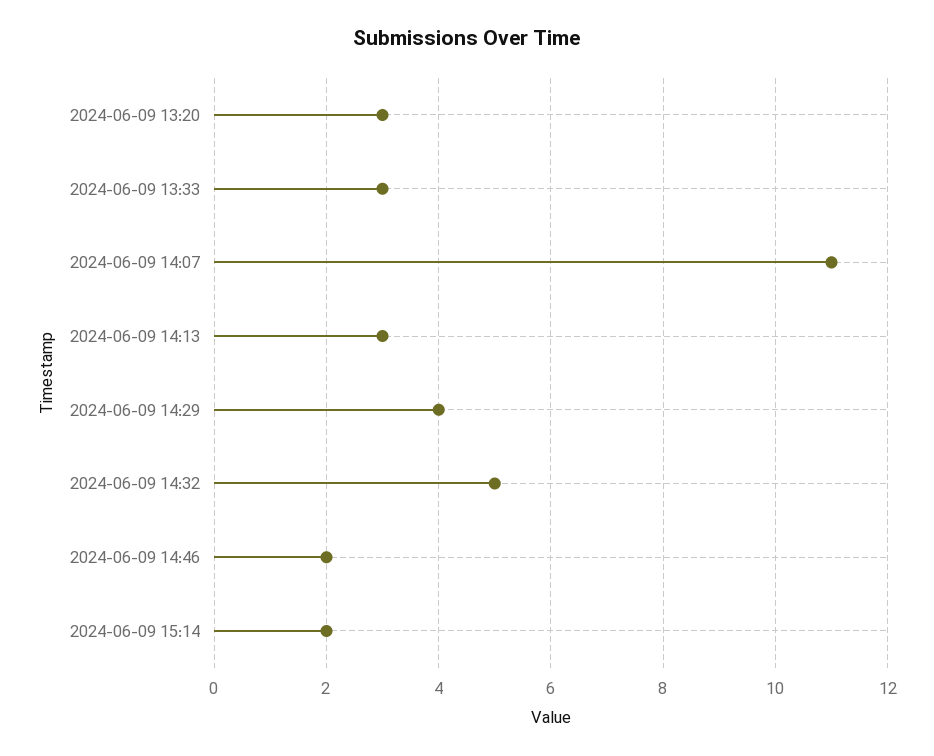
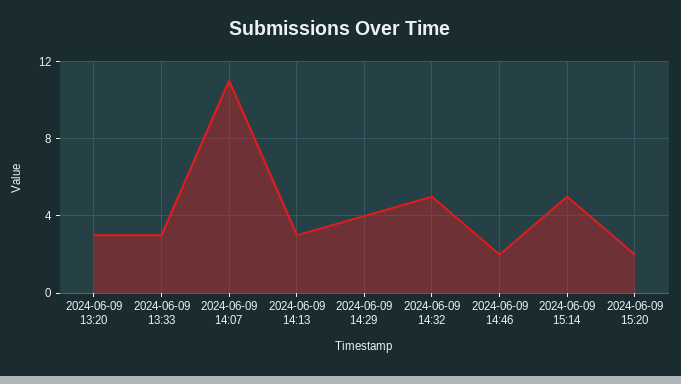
2024-06-09 15:14: 2 -> 5
2024-06-09 15:20: none -> 2

